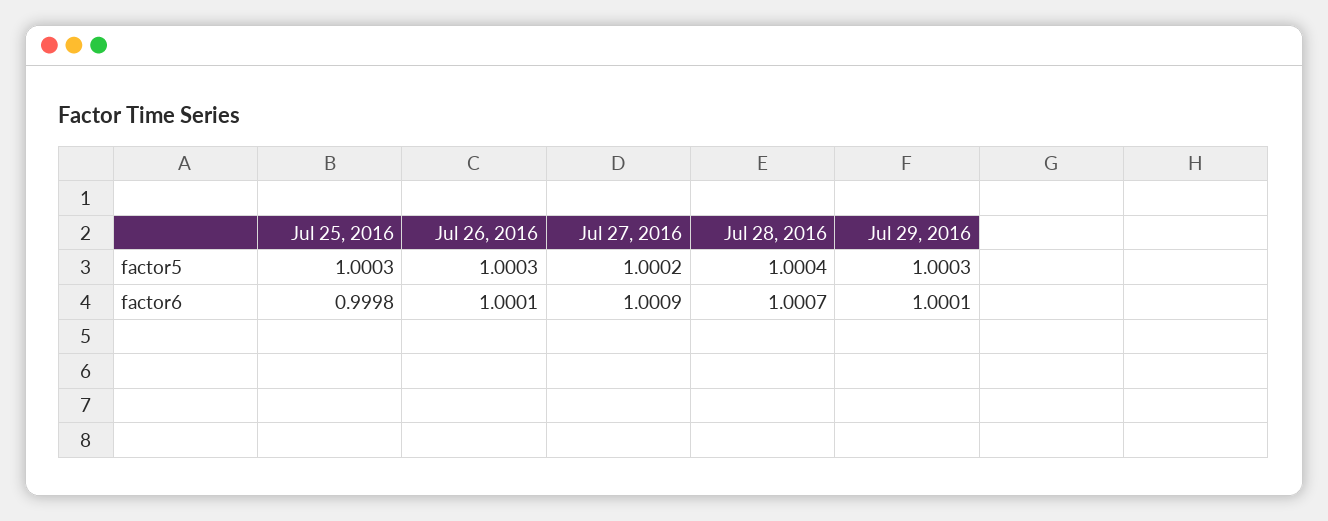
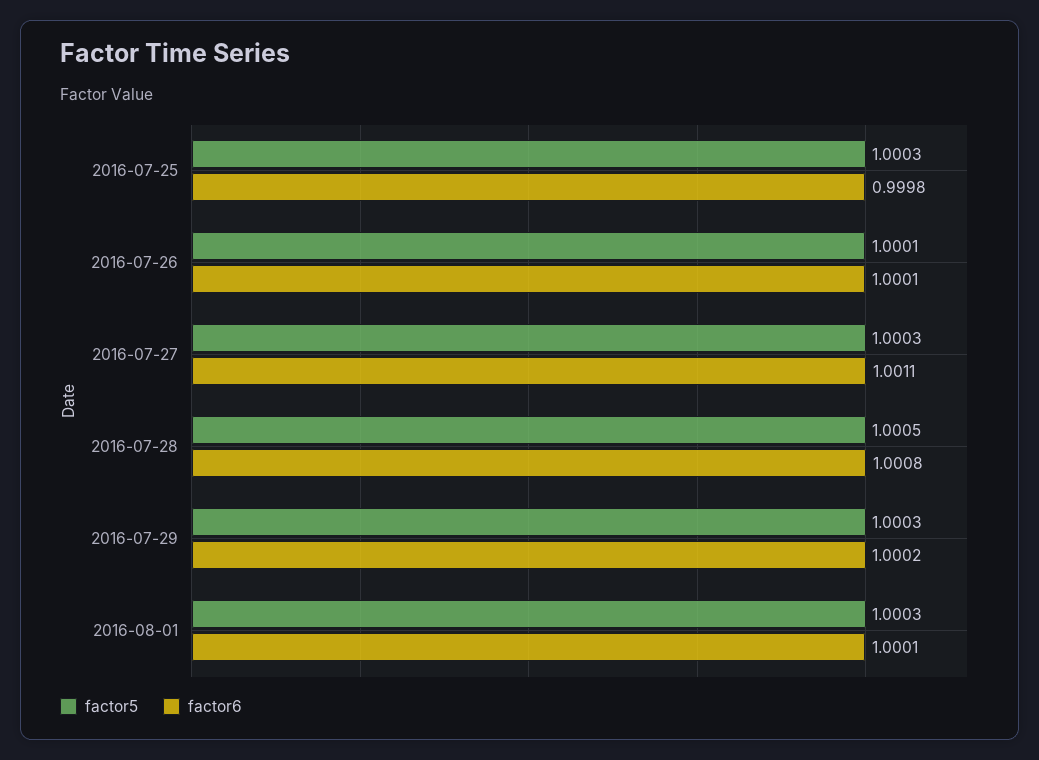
factor5, Jul 26, 2016: 1.0003 -> 1.0001
factor5, Jul 27, 2016: 1.0002 -> 1.0003
factor5, Jul 28, 2016: 1.0004 -> 1.0005
factor6, Jul 27, 2016: 1.0009 -> 1.0011
factor6, Jul 28, 2016: 1.0007 -> 1.0008
factor6, Jul 29, 2016: 1.0001 -> 1.0002
factor5, 2016-08-01: none -> 1.0003
factor6, 2016-08-01: none -> 1.0001

